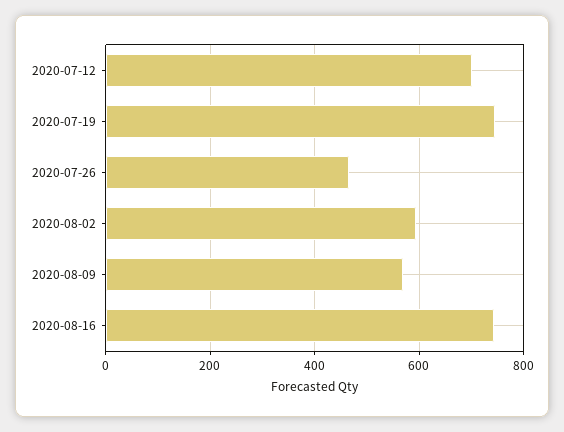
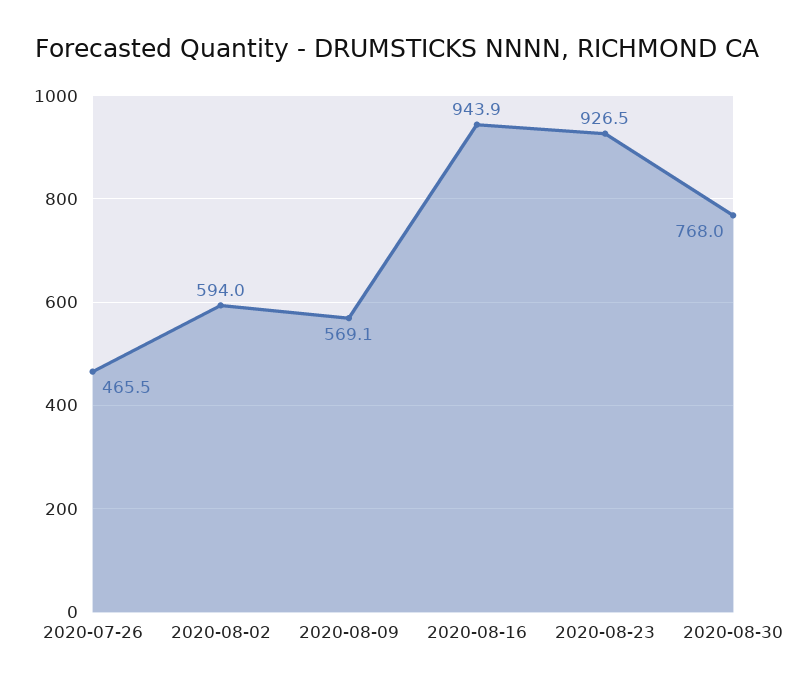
2020-07-12: 700 -> none
2020-07-19: 740 -> none
2020-08-16: 740 -> 943.9
2020-08-23: none -> 926.5
2020-08-30: none -> 768

